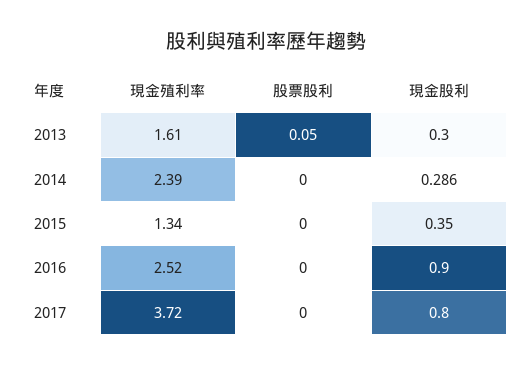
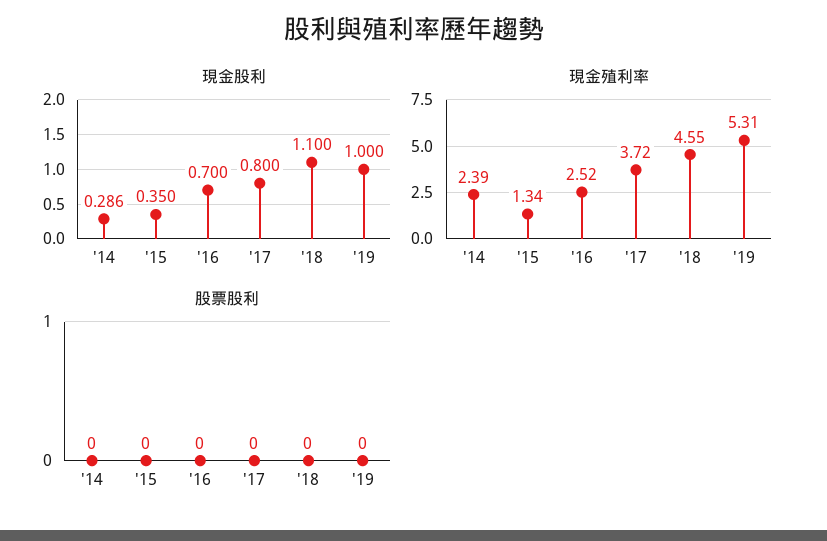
現金殖利率, 2013: 1.61 -> none
股票股利, 2013: 0.05 -> none
現金股利, 2013: 0.3 -> none
現金股利, 2016: 0.9 -> 0.7
現金股利, '18: none -> 1.1
現金股利, '19: none -> 1
現金殖利率, '18: none -> 4.55
現金殖利率, '19: none -> 5.31
股票股利, '18: none -> 0
股票股利, '19: none -> 0

